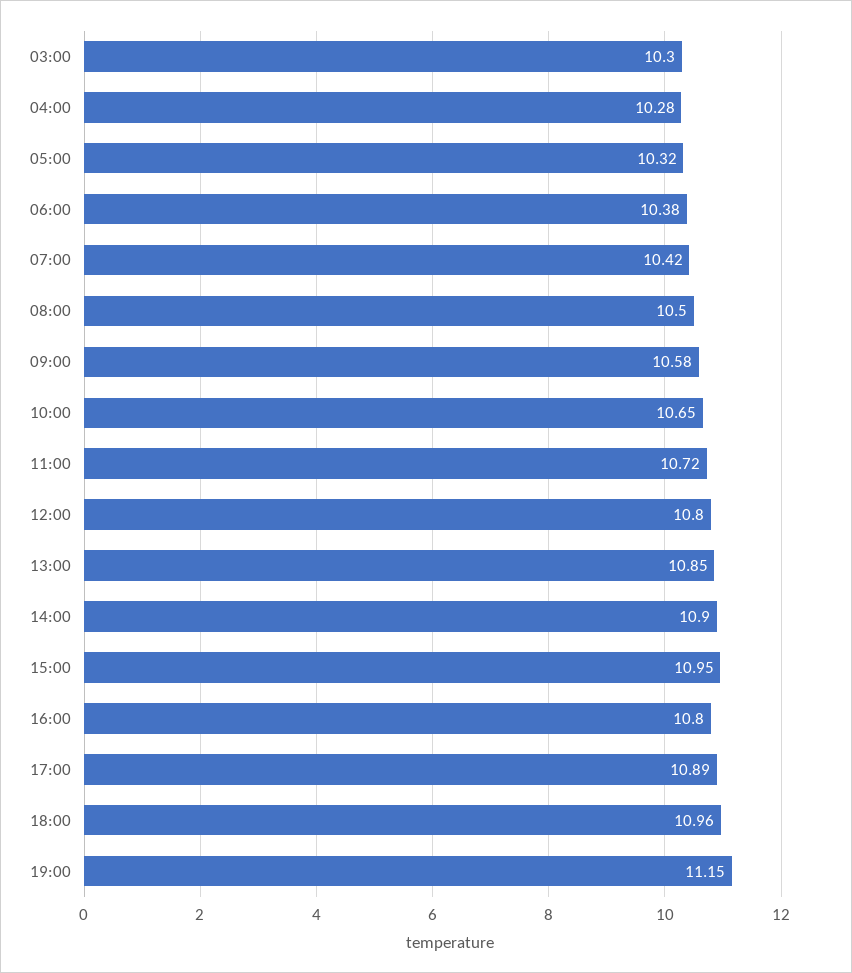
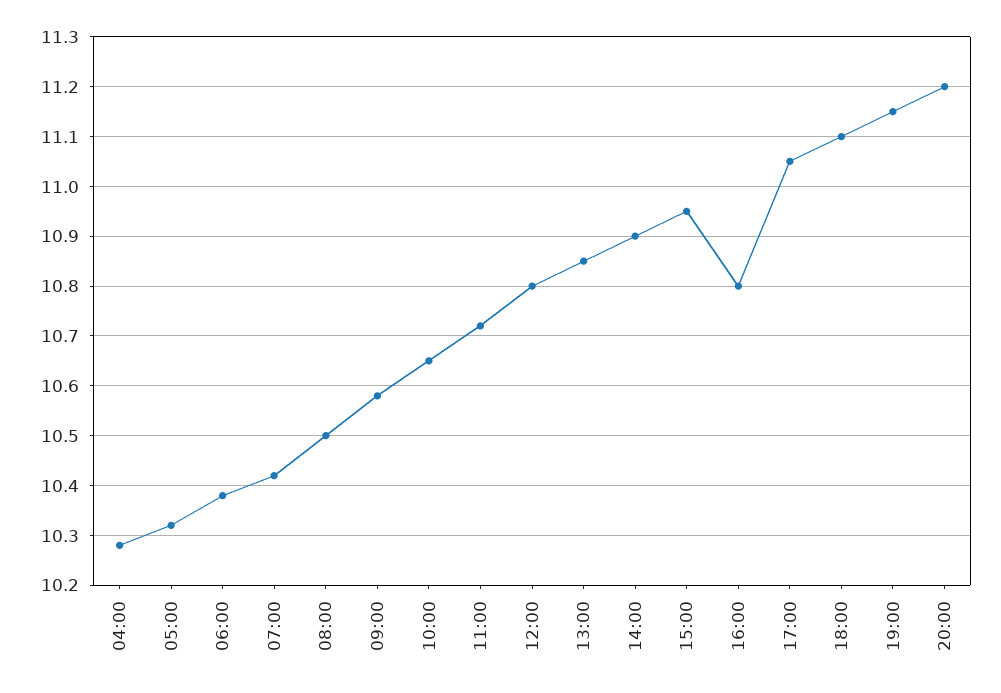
03:00: 10.3 -> none
17:00: 10.89 -> 11.05
18:00: 10.96 -> 11.1
20:00: none -> 11.2

